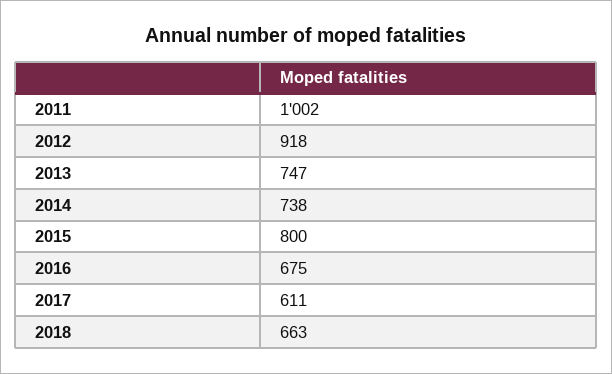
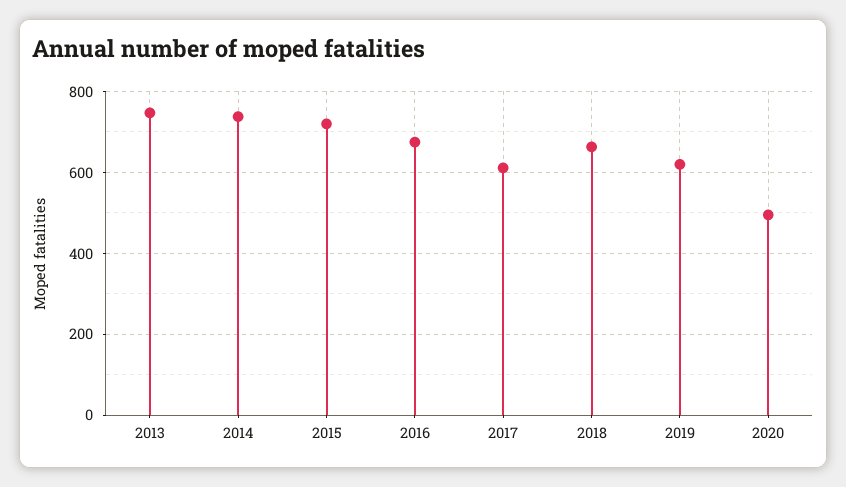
2011: 1002 -> none
2012: 918 -> none
2015: 800 -> 720
2019: none -> 620
2020: none -> 500

